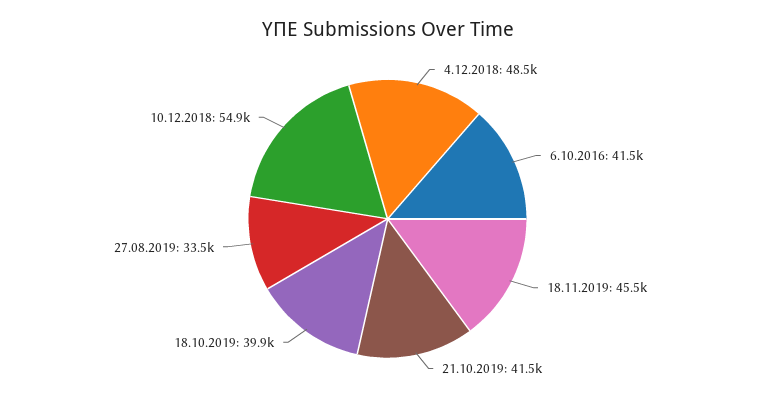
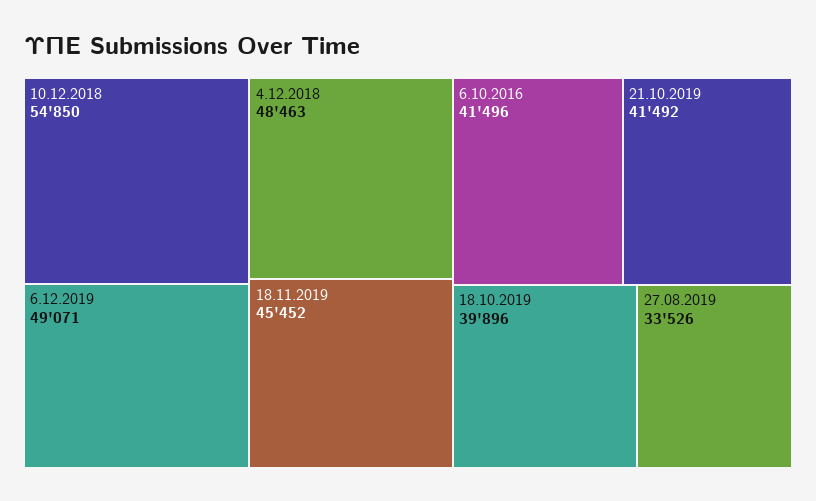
6.12.2019: none -> 49071

